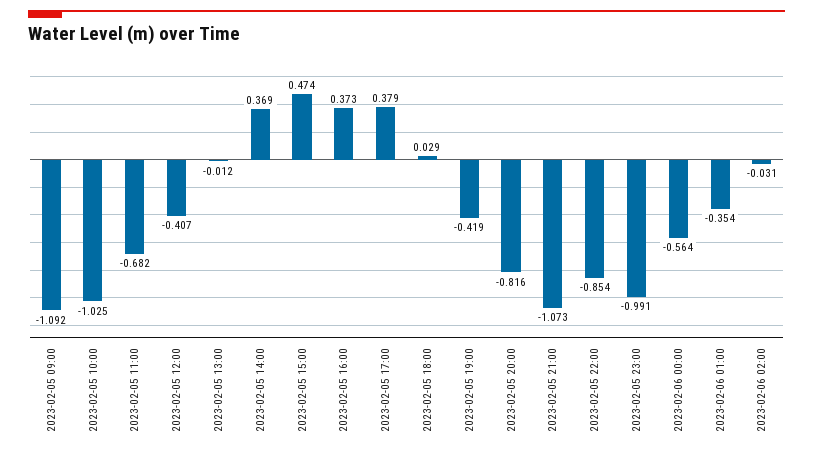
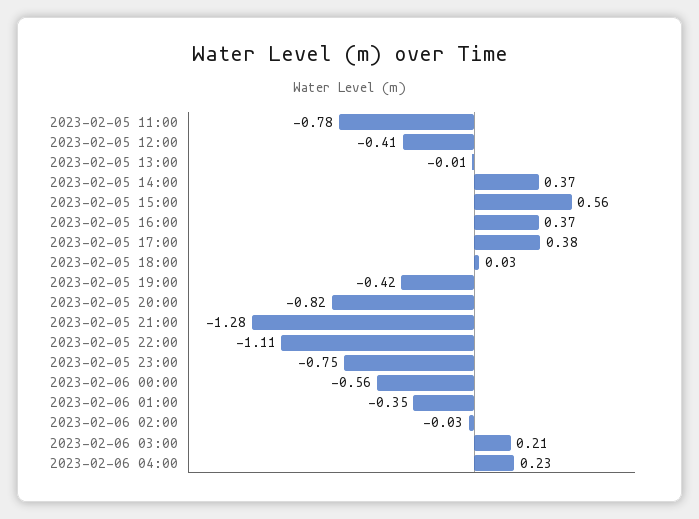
2023-02-05 09:00: -1.092 -> none
2023-02-05 10:00: -1.025 -> none
2023-02-05 11:00: -0.682 -> -0.78
2023-02-05 15:00: 0.474 -> 0.56
2023-02-05 21:00: -1.073 -> -1.28
2023-02-05 22:00: -0.854 -> -1.11
2023-02-05 23:00: -0.991 -> -0.75
2023-02-06 03:00: none -> 0.21
2023-02-06 04:00: none -> 0.23

